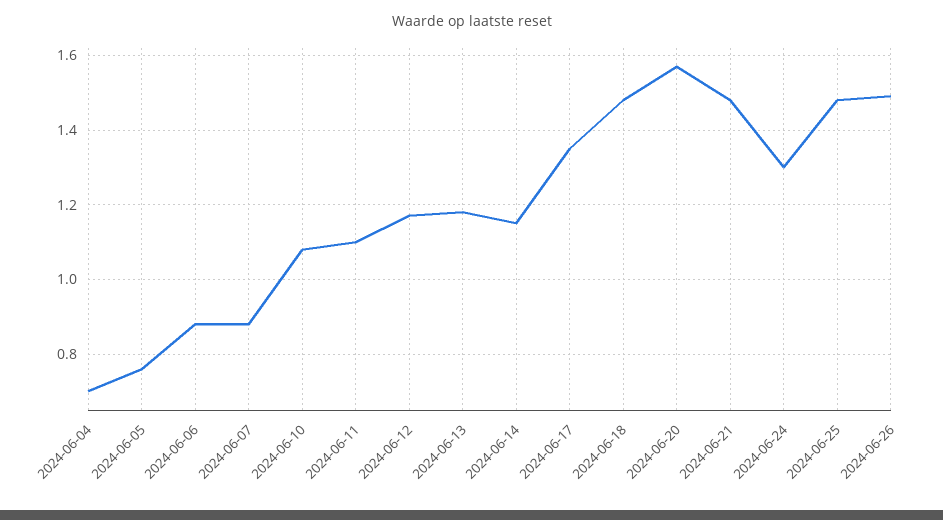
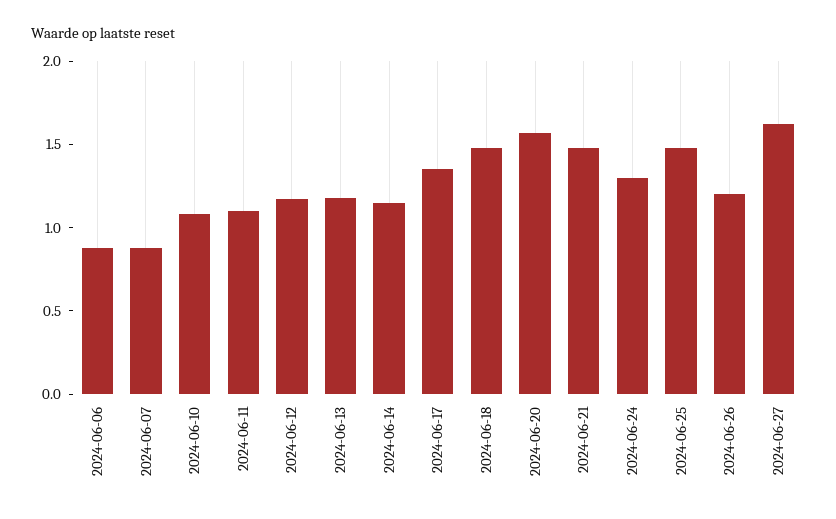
2024-06-04: 0.7 -> none
2024-06-05: 0.75 -> none
2024-06-26: 1.5 -> 1.2
2024-06-27: none -> 1.6

